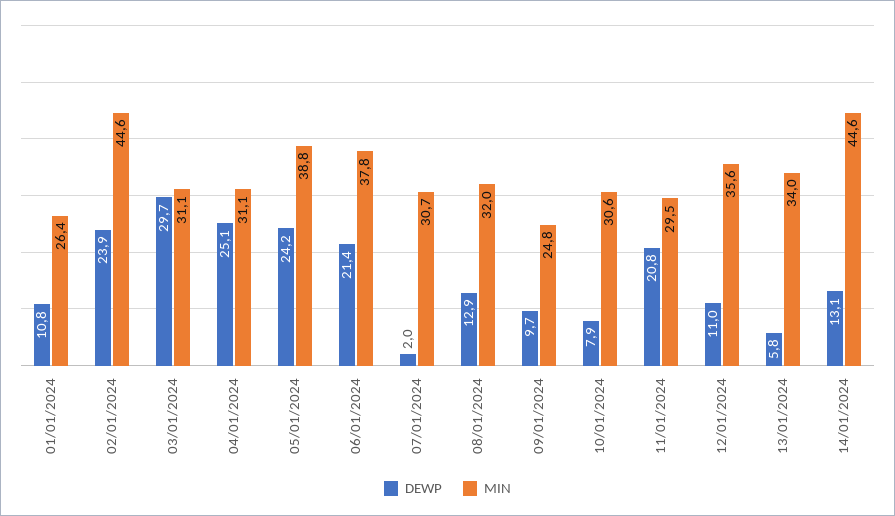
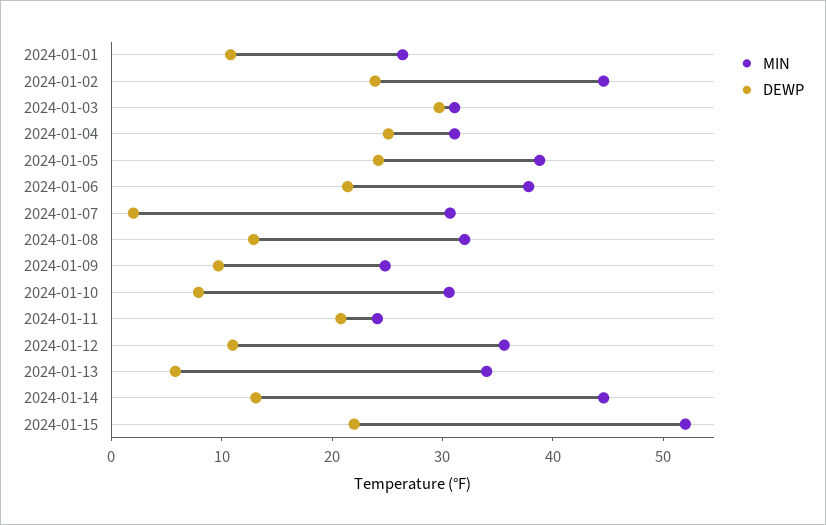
MIN, 11/01/2024: 29.5 -> 24
MIN, 2024-01-15: none -> 52
DEWP, 2024-01-15: none -> 22

